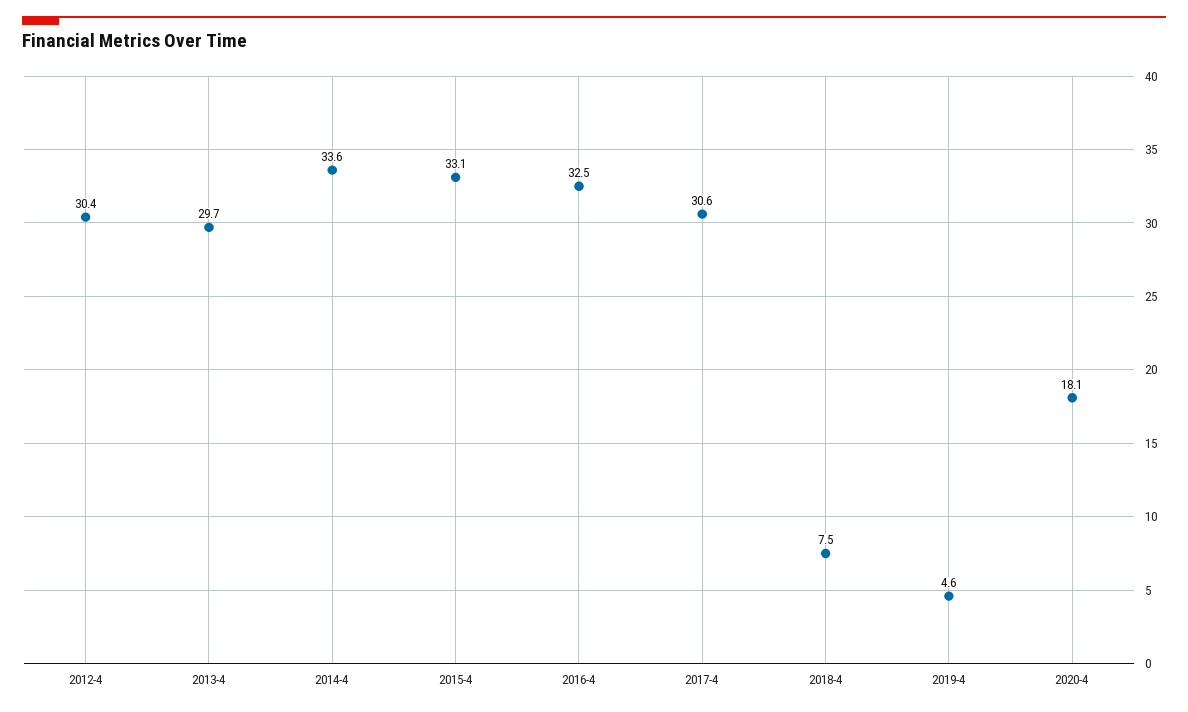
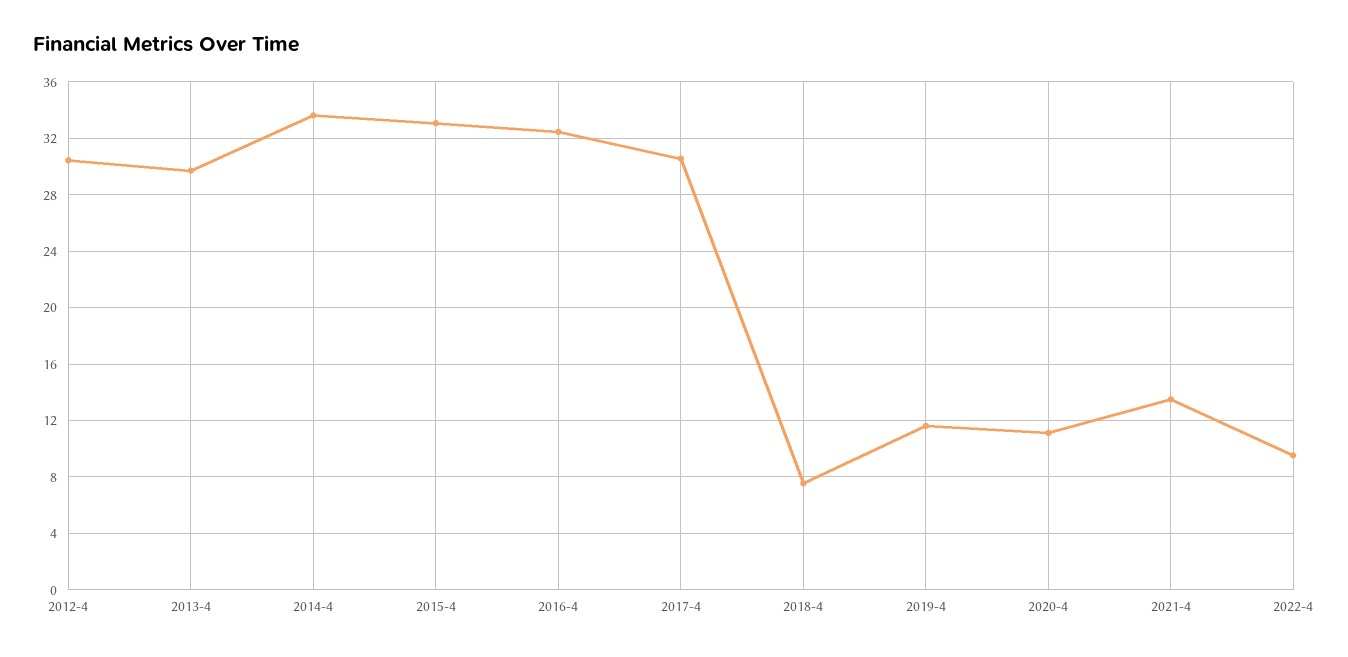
2019-4: 4.6 -> 11.5
2020-4: 18.1 -> 11
2021-4: none -> 13.5
2022-4: none -> 9.5

